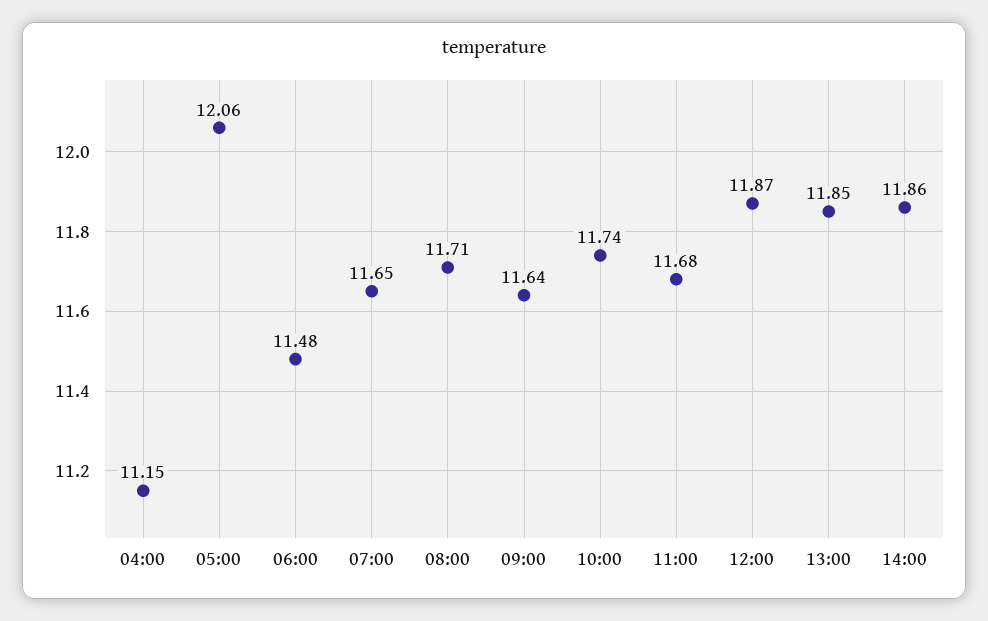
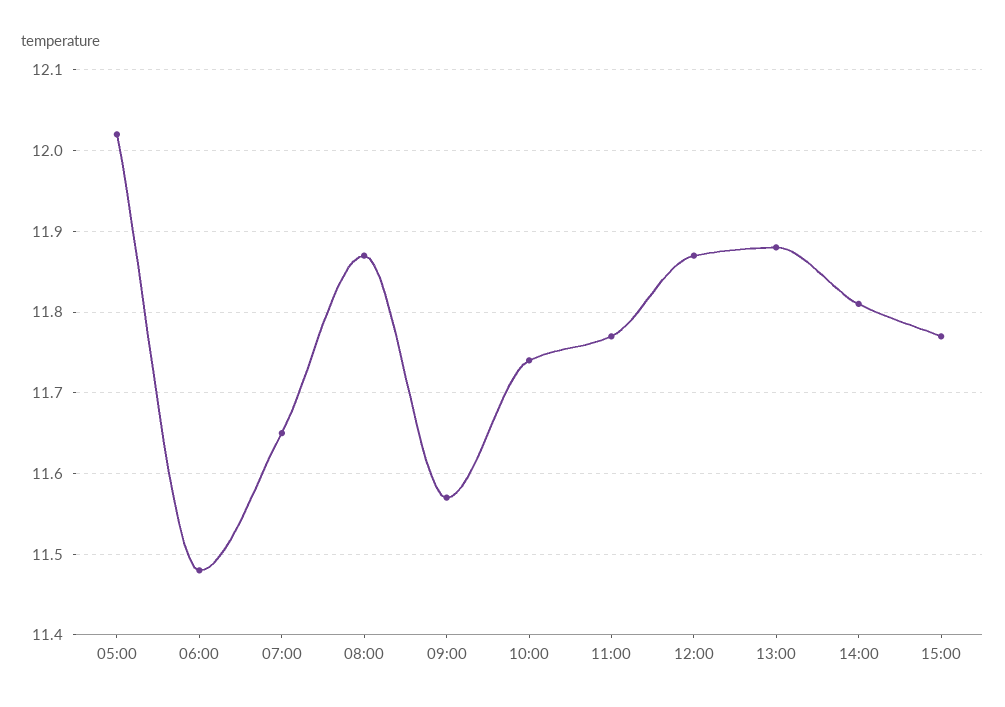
04:00: 11.15 -> none
05:00: 12.06 -> 12.02
08:00: 11.71 -> 11.87
09:00: 11.64 -> 11.57
11:00: 11.68 -> 11.77
13:00: 11.85 -> 11.88
14:00: 11.86 -> 11.81
15:00: none -> 11.77

